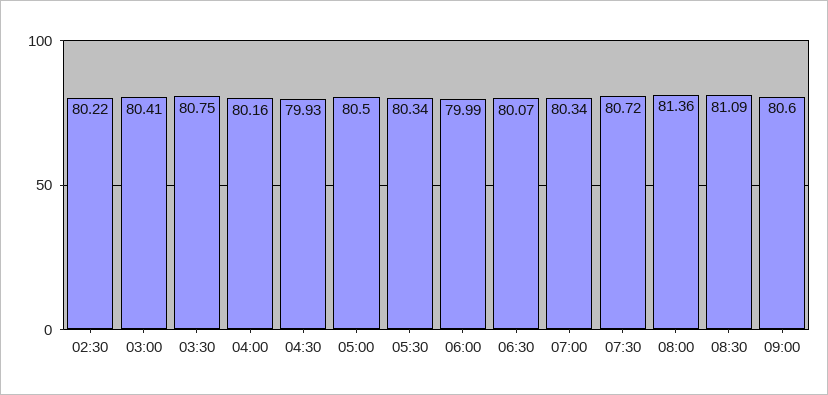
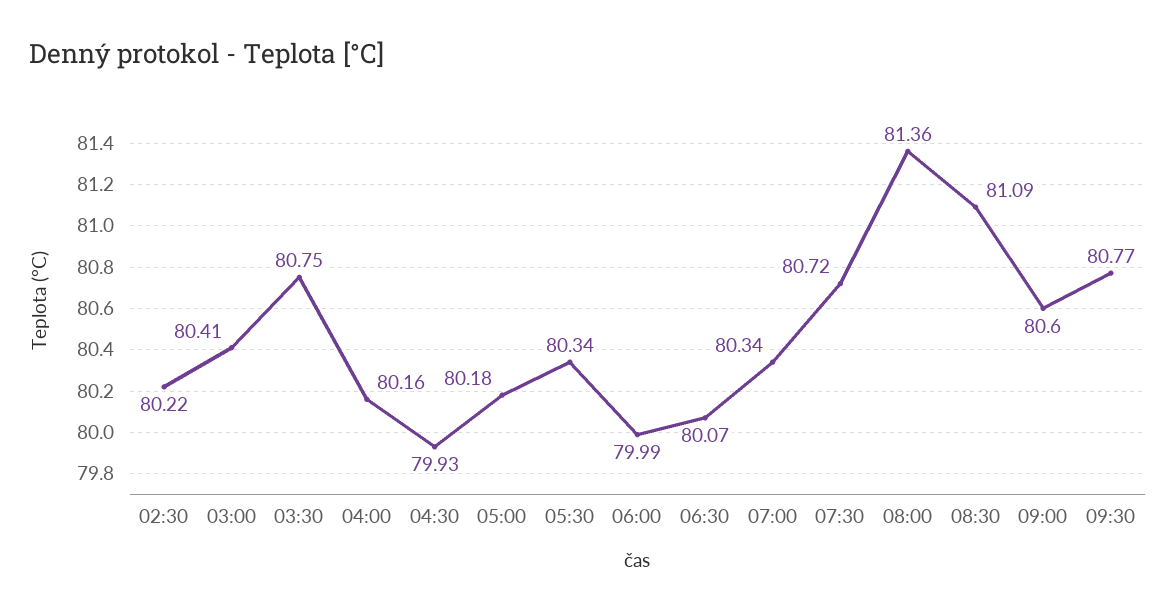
05:00: 80.5 -> 80.18
09:30: none -> 80.77

